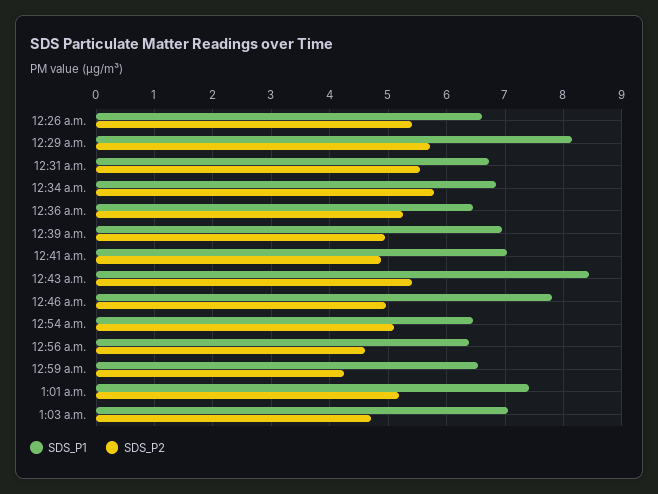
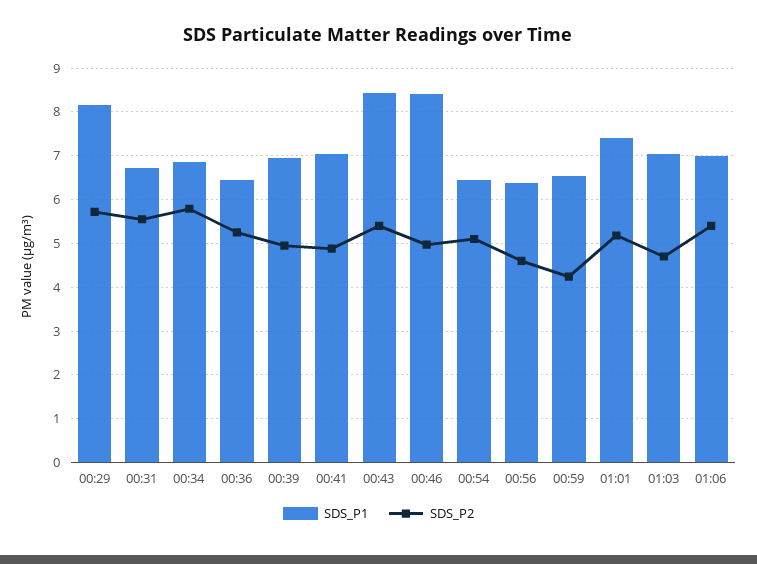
SDS_P1, 12:26 a.m.: 6.6 -> none
SDS_P2, 12:26 a.m.: 5.4 -> none
SDS_P1, 12:46 a.m.: 7.8 -> 8.4
SDS_P1, 01:06: none -> 7
SDS_P2, 01:06: none -> 5.4

